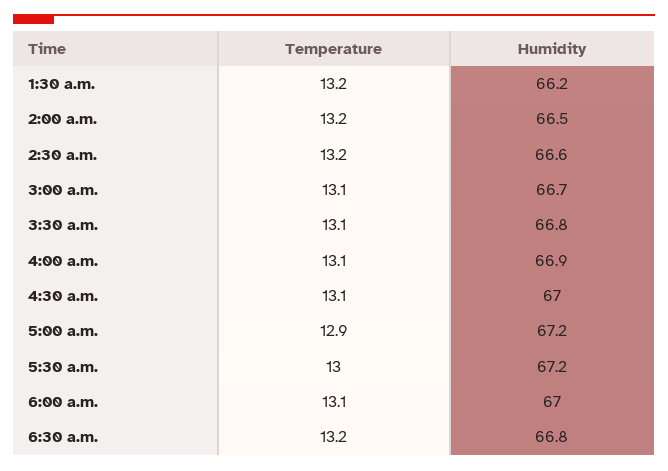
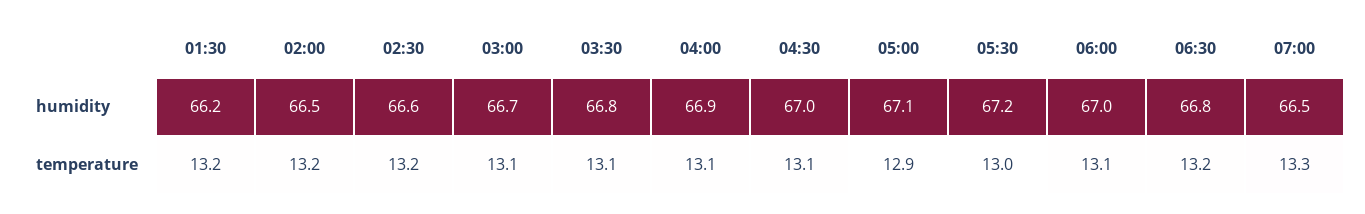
Humidity, 5:00 a.m.: 67.2 -> 67.1
Humidity, 07:00: none -> 66.5
Temperature, 07:00: none -> 13.3

